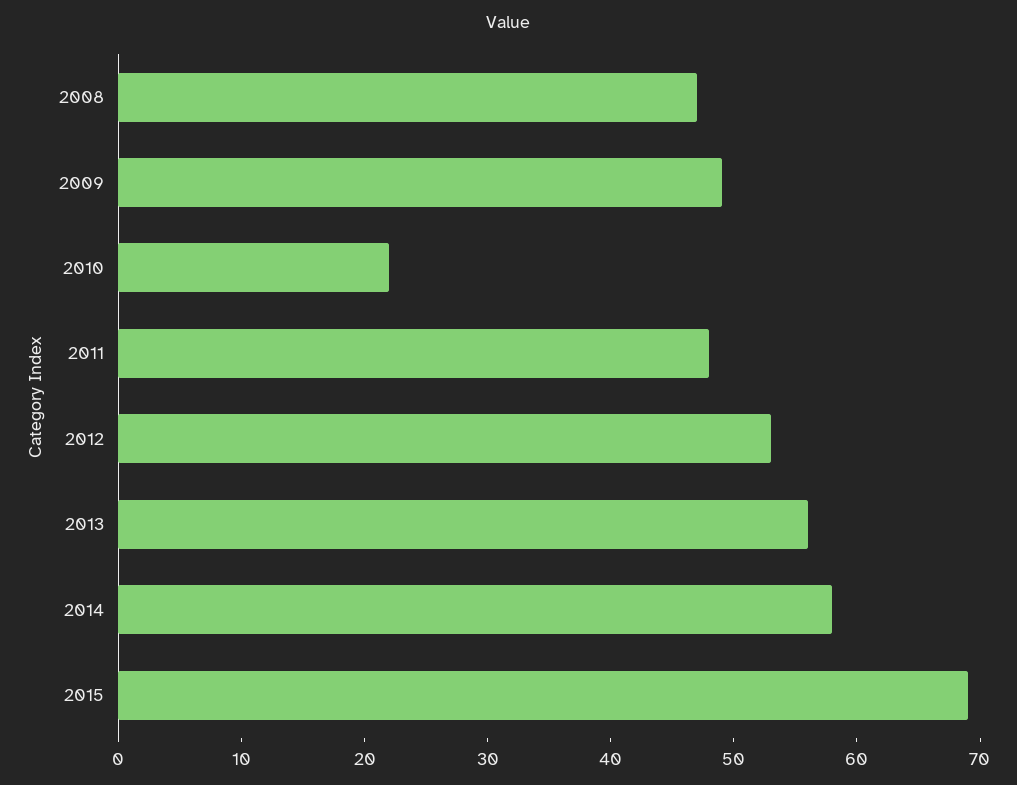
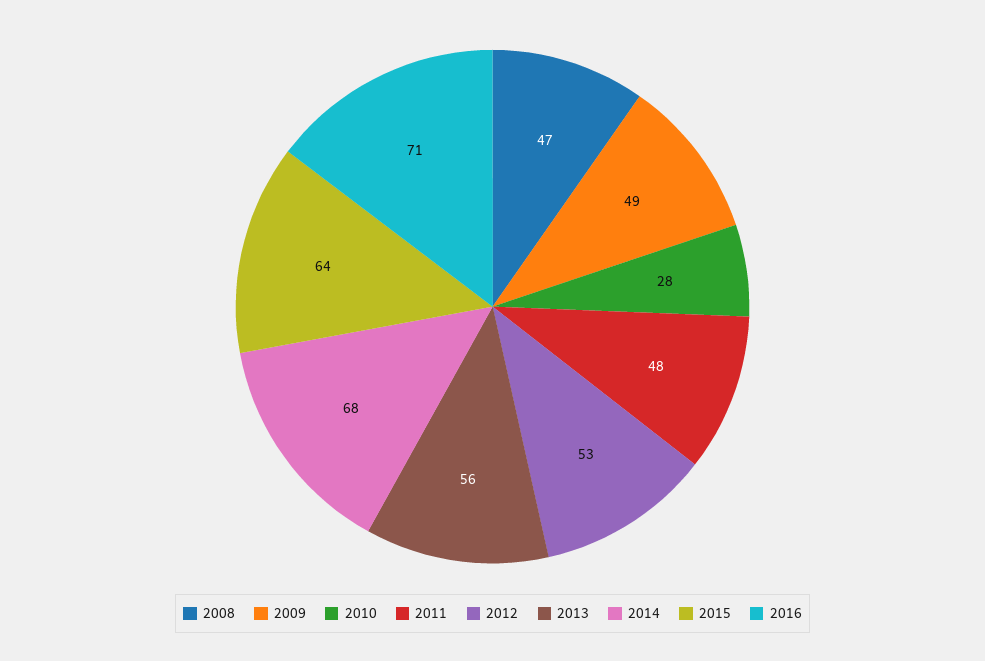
2010: 22 -> 28
2014: 58 -> 68
2015: 69 -> 64
2016: none -> 71

